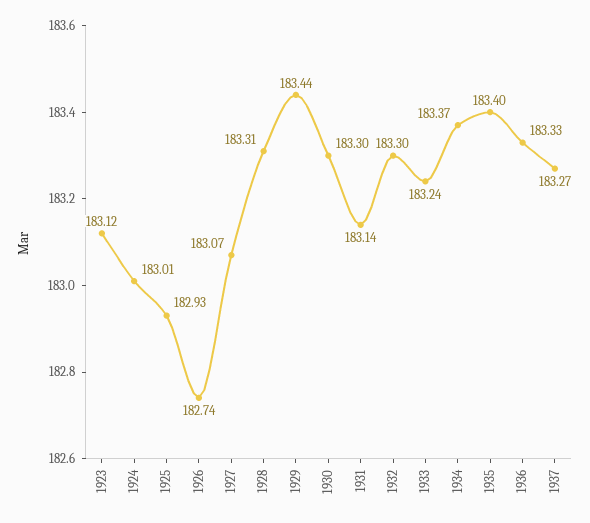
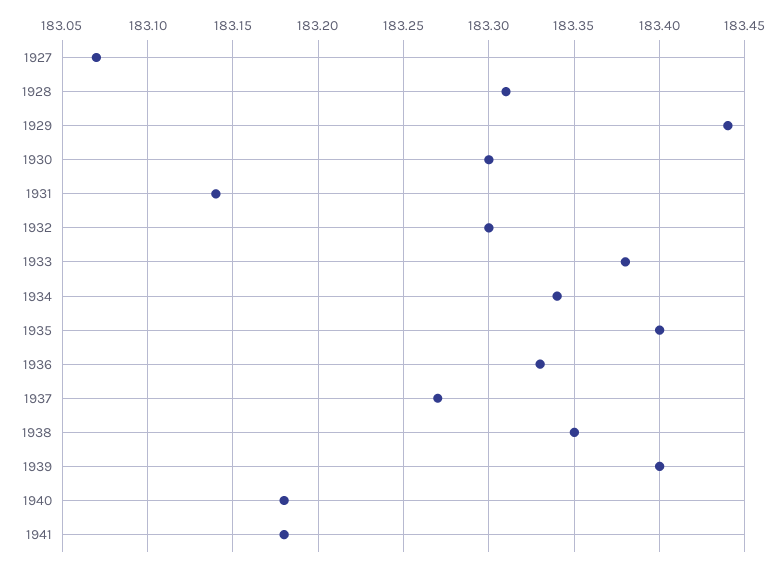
1923: 183.12 -> none
1924: 183.01 -> none
1925: 182.93 -> none
1926: 182.74 -> none
1933: 183.24 -> 183.38
1934: 183.37 -> 183.34
1938: none -> 183.35
1939: none -> 183.4
1940: none -> 183.18
1941: none -> 183.18

